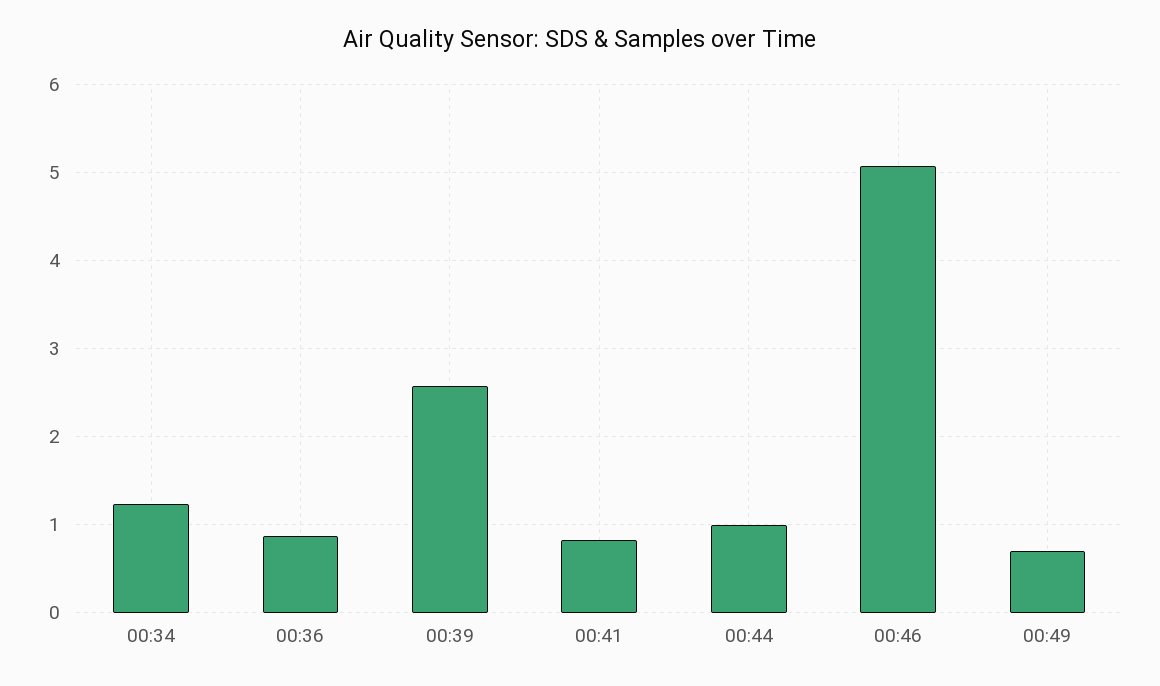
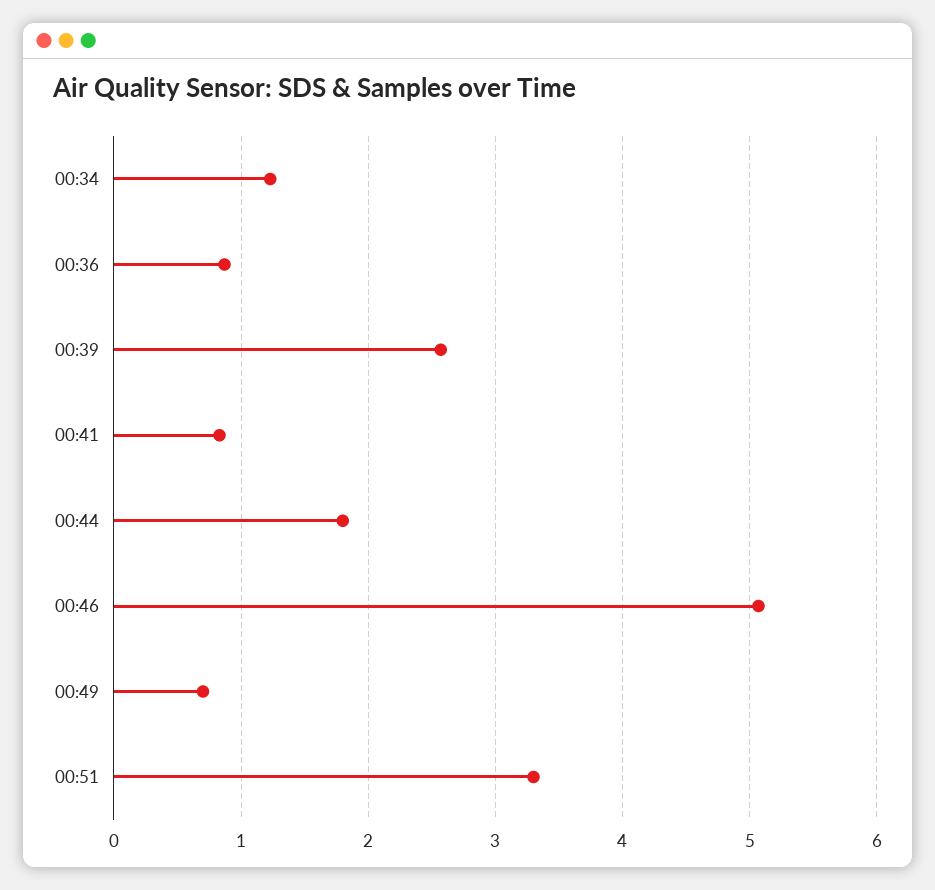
00:44: 1 -> 1.8
00:51: none -> 3.3

